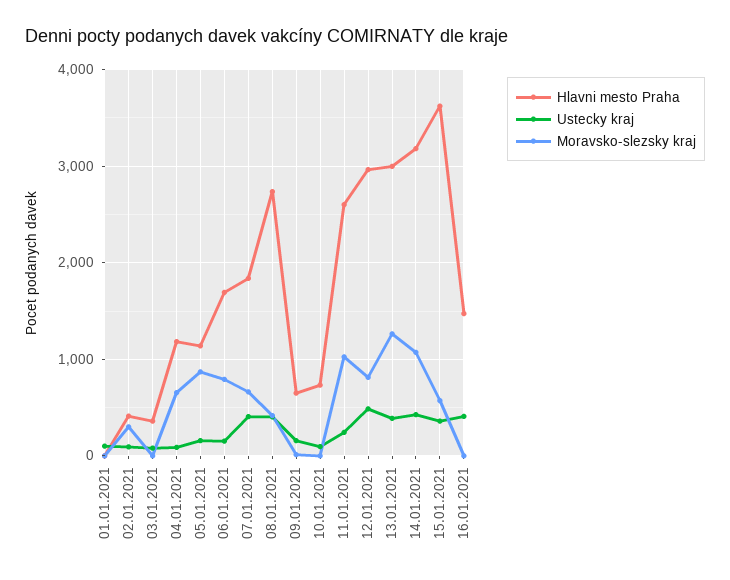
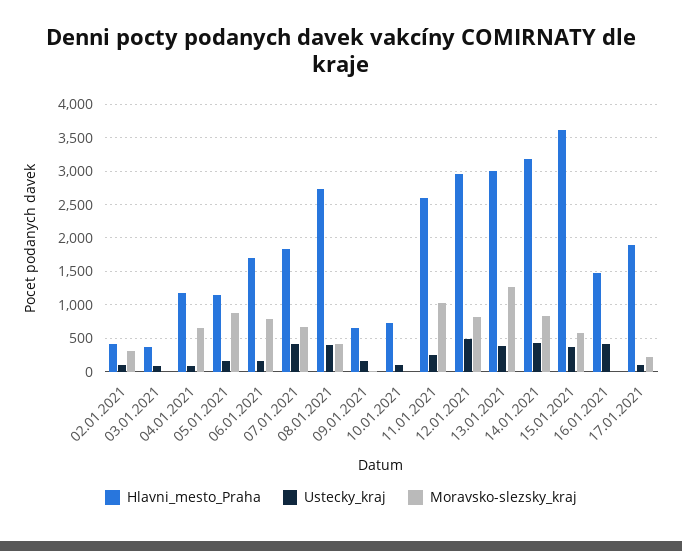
Hlavni mesto Praha, 01.01.2021: 0 -> none
Ustecky kraj, 01.01.2021: 100 -> none
Moravsko-slezsky kraj, 01.01.2021: 0 -> none
Moravsko-slezsky kraj, 14.01.2021: 1100 -> 800
Hlavni mesto Praha, 17.01.2021: none -> 1900
Ustecky kraj, 17.01.2021: none -> 100
Moravsko-slezsky kraj, 17.01.2021: none -> 200

